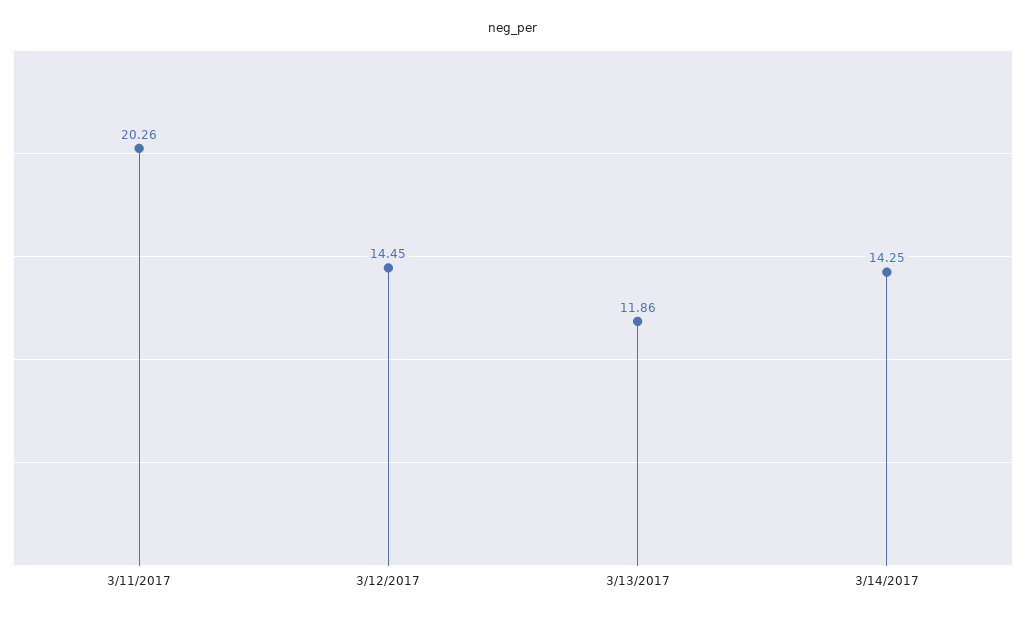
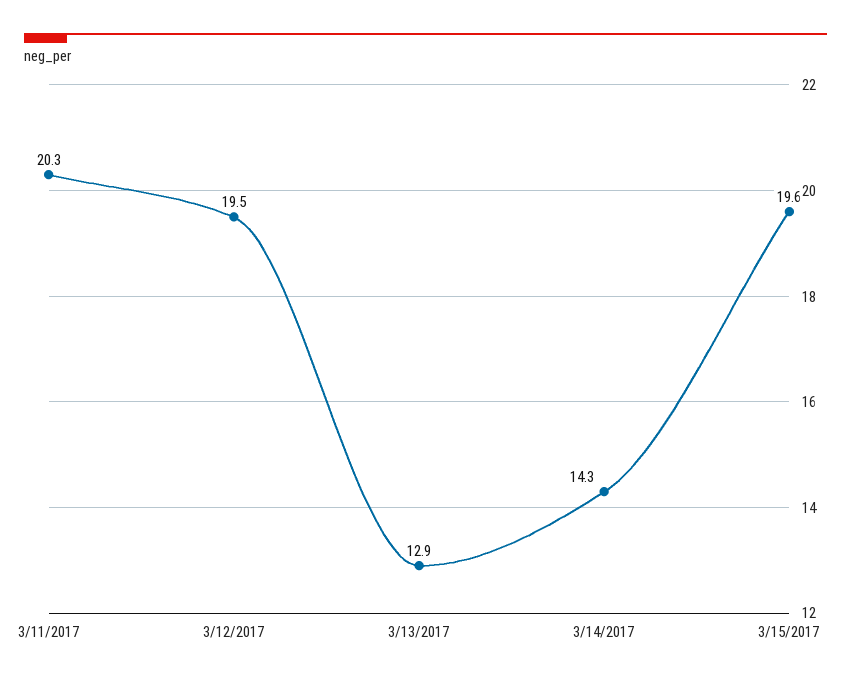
3/12/2017: 14.45 -> 19.5
3/13/2017: 11.86 -> 12.9
3/15/2017: none -> 19.6

